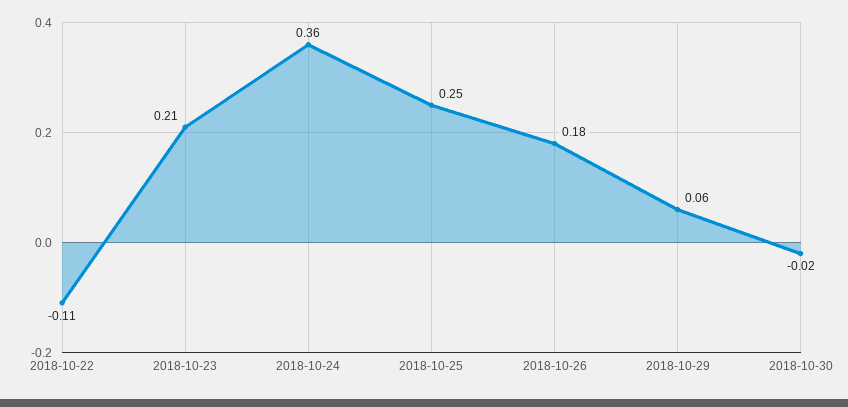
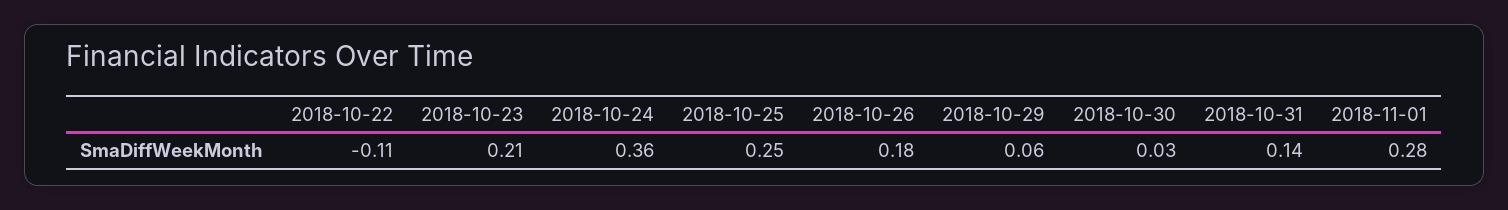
2018-10-30: -0.02 -> 0.03
2018-10-31: none -> 0.14
2018-11-01: none -> 0.28

